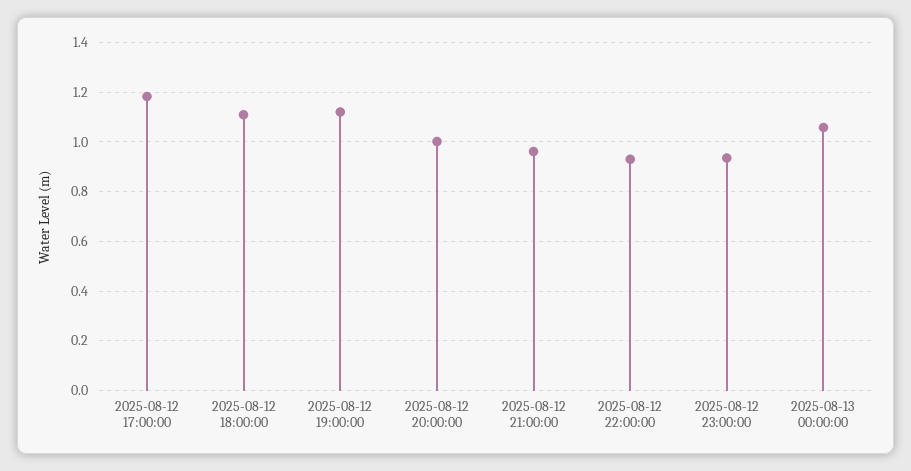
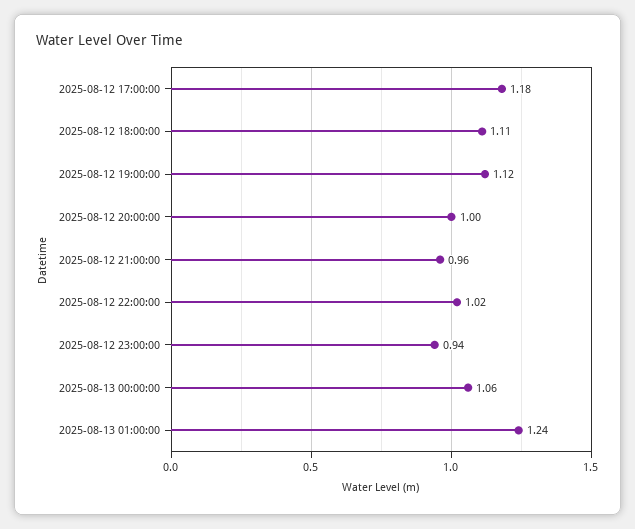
2025-08-12 22:00:00: 0.925 -> 1.02
2025-08-13 01:00:00: none -> 1.24

